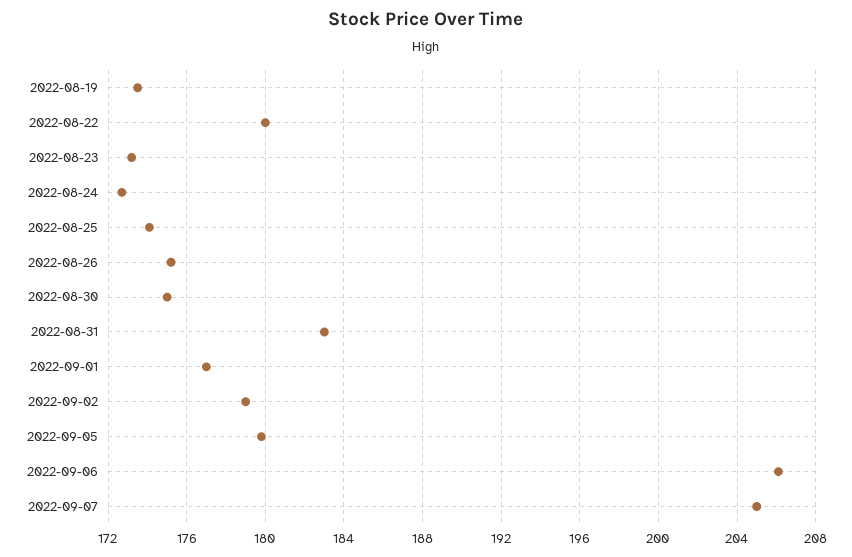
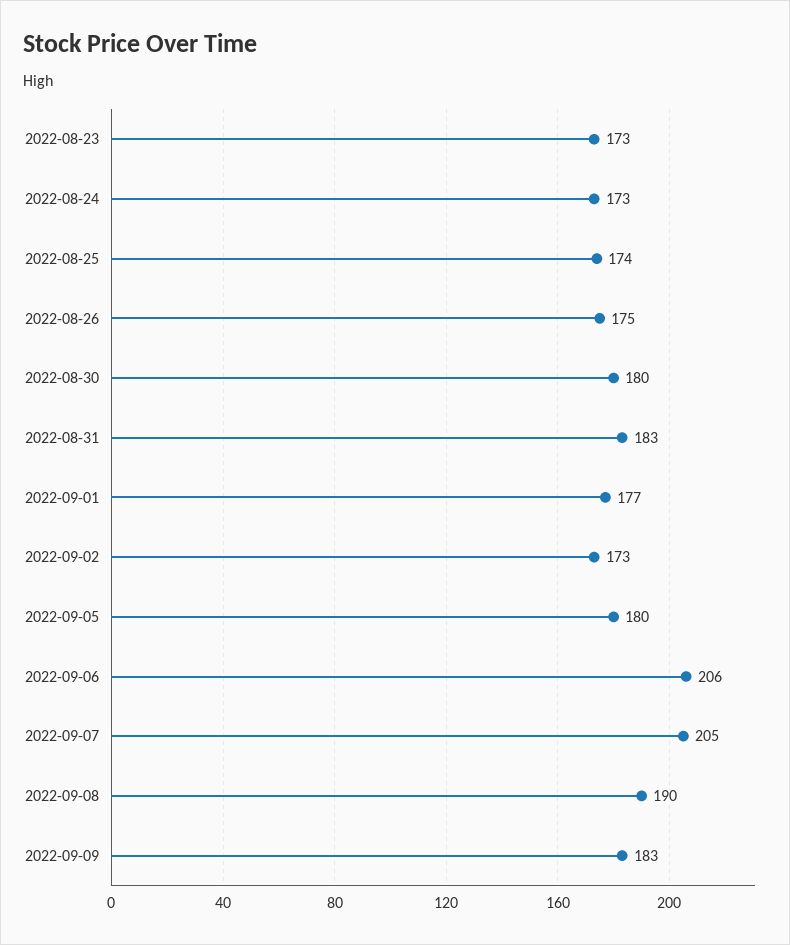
2022-08-19: 173.5 -> none
2022-08-22: 180 -> none
2022-08-30: 175 -> 180
2022-09-02: 179 -> 173
2022-09-08: none -> 190
2022-09-09: none -> 183

